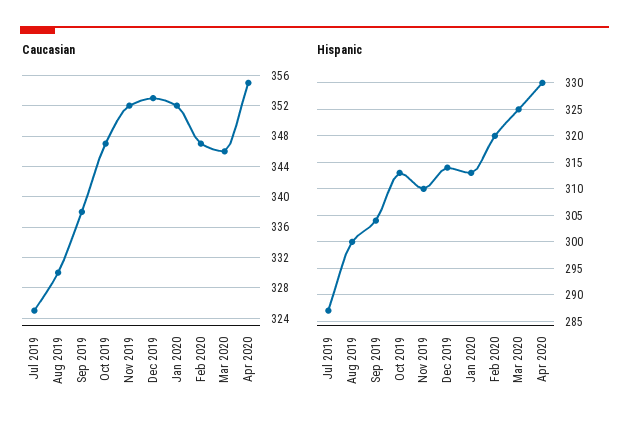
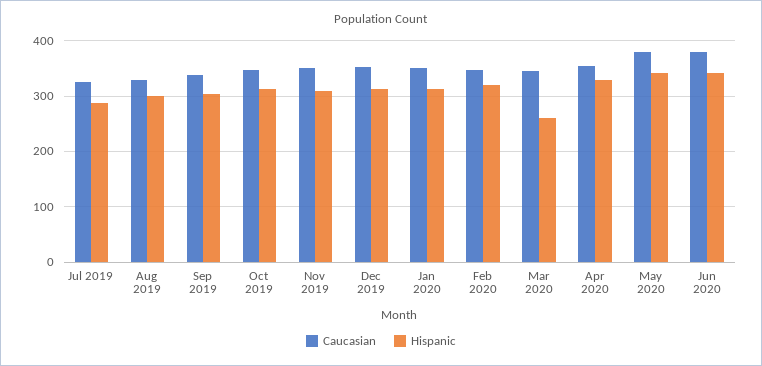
Hispanic, Mar 2020: 325 -> 260
Caucasian, May 2020: none -> 380
Hispanic, May 2020: none -> 340
Caucasian, Jun 2020: none -> 380
Hispanic, Jun 2020: none -> 340

